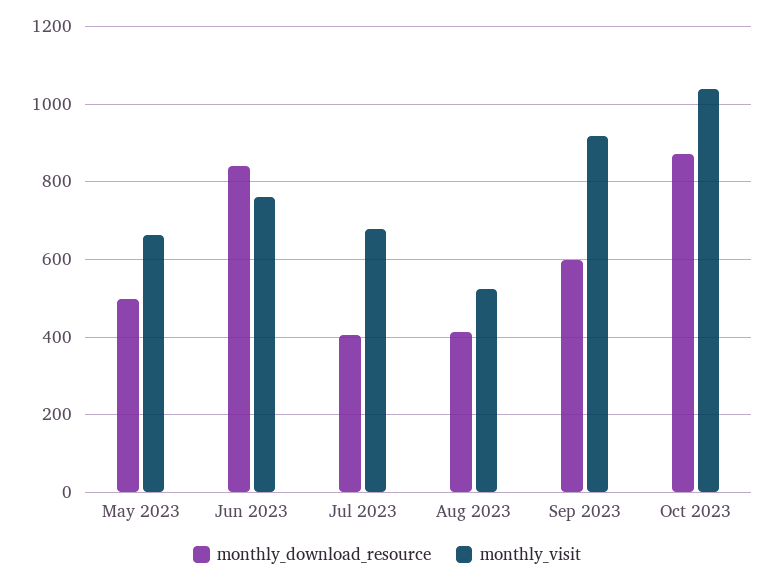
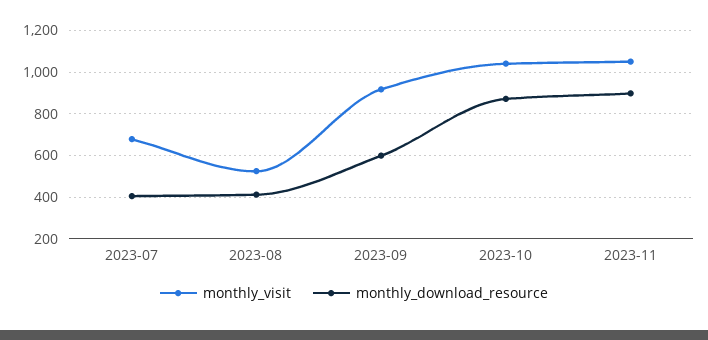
monthly_download_resource, May 2023: 500 -> none
monthly_visit, May 2023: 660 -> none
monthly_download_resource, Jun 2023: 840 -> none
monthly_visit, Jun 2023: 760 -> none
monthly_visit, 2023-11: none -> 1050
monthly_download_resource, 2023-11: none -> 900

